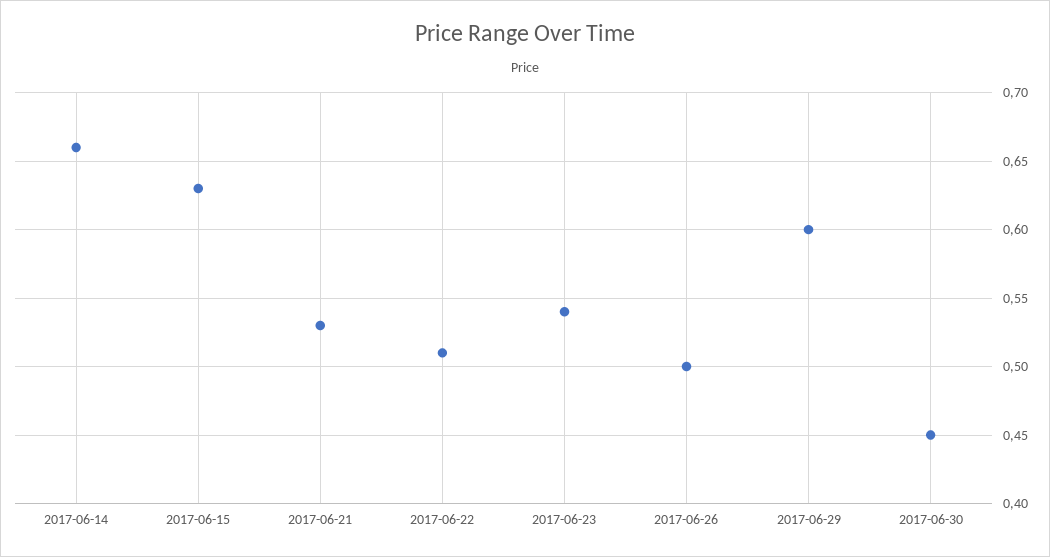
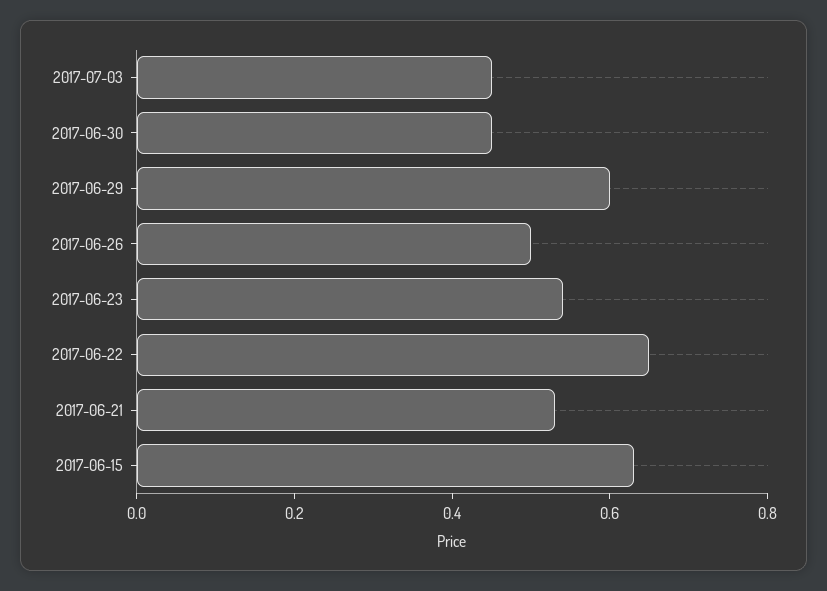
2017-06-14: 0.66 -> none
2017-06-22: 0.51 -> 0.65
2017-07-03: none -> 0.45

